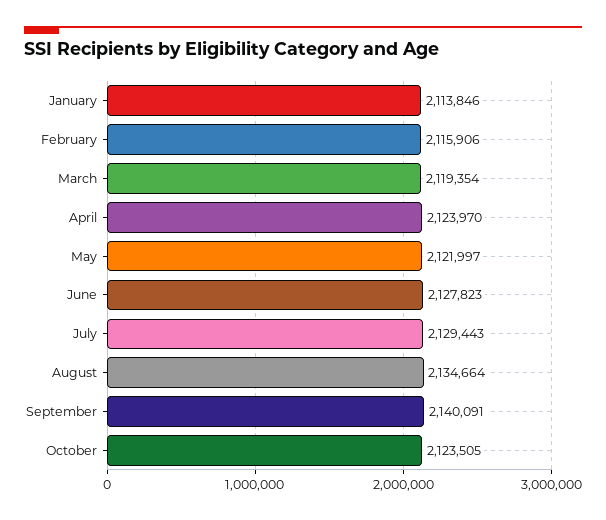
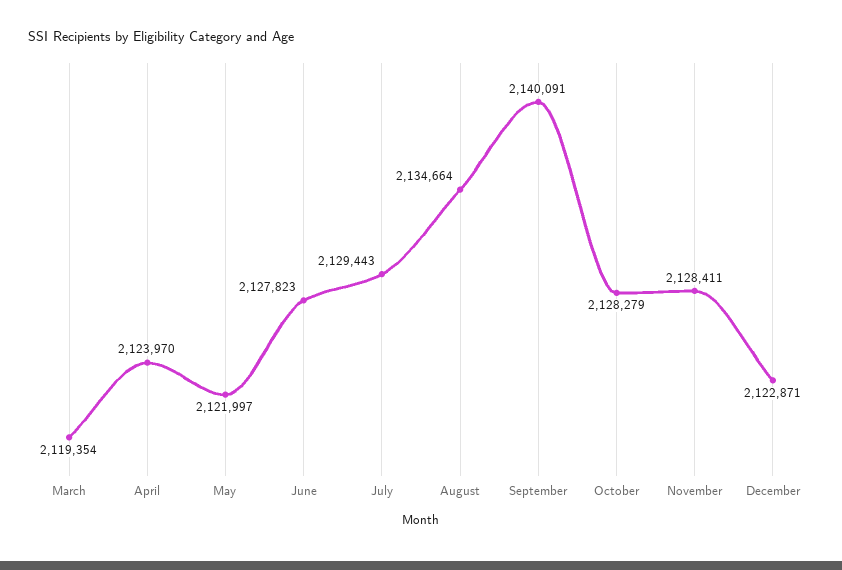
January: 2113846 -> none
February: 2115906 -> none
October: 2123505 -> 2128279
November: none -> 2128411
December: none -> 2122871

